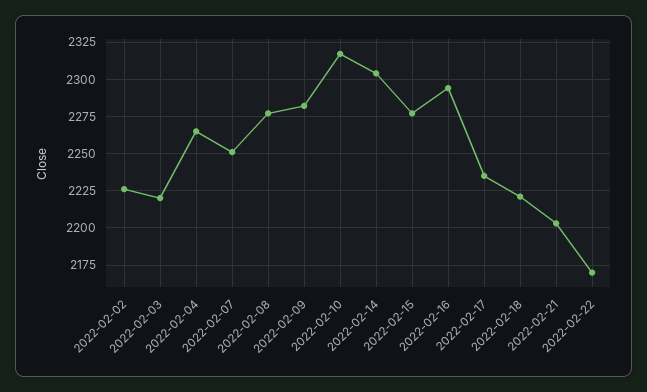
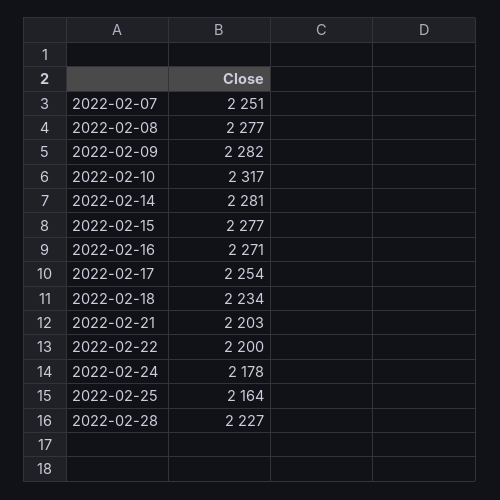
2022-02-02: 2225 -> none
2022-02-03: 2220 -> none
2022-02-04: 2265 -> none
2022-02-14: 2305 -> 2281
2022-02-16: 2295 -> 2271
2022-02-17: 2235 -> 2254
2022-02-18: 2220 -> 2234
2022-02-22: 2170 -> 2200
2022-02-24: none -> 2178
2022-02-25: none -> 2164
2022-02-28: none -> 2227

